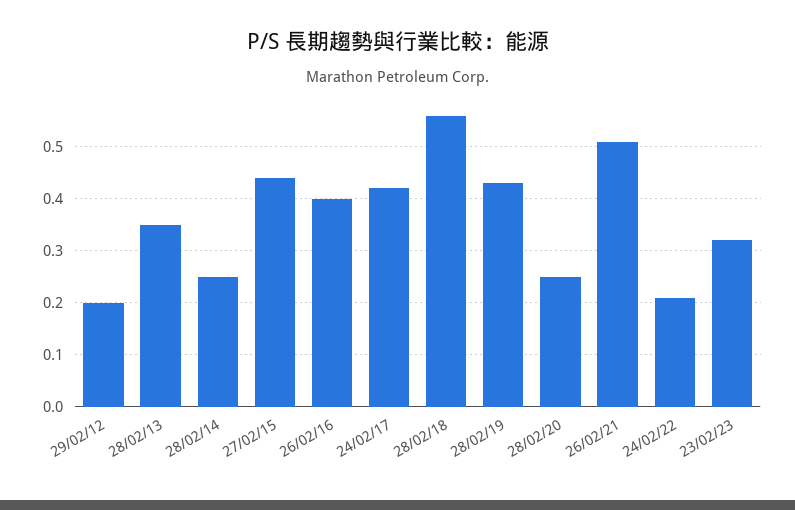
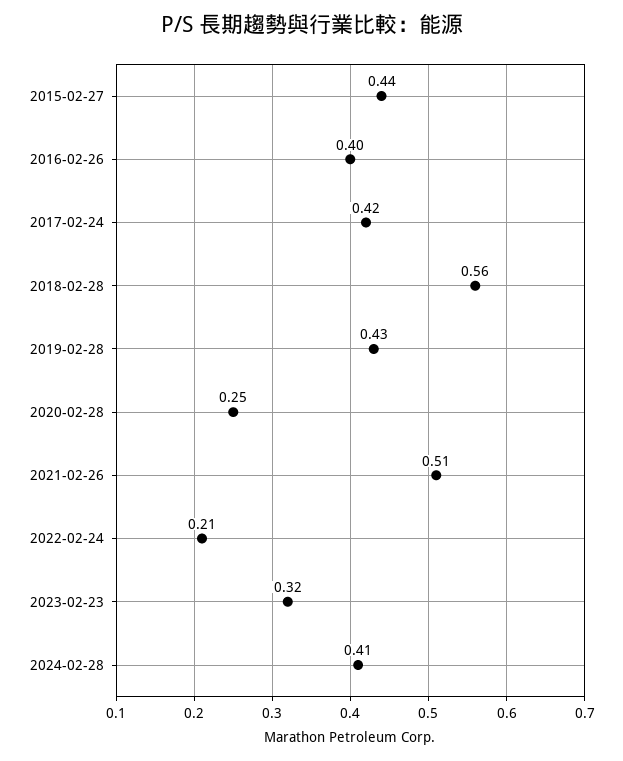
29/02/12: 0.2 -> none
28/02/13: 0.35 -> none
28/02/14: 0.25 -> none
2024-02-28: none -> 0.41

